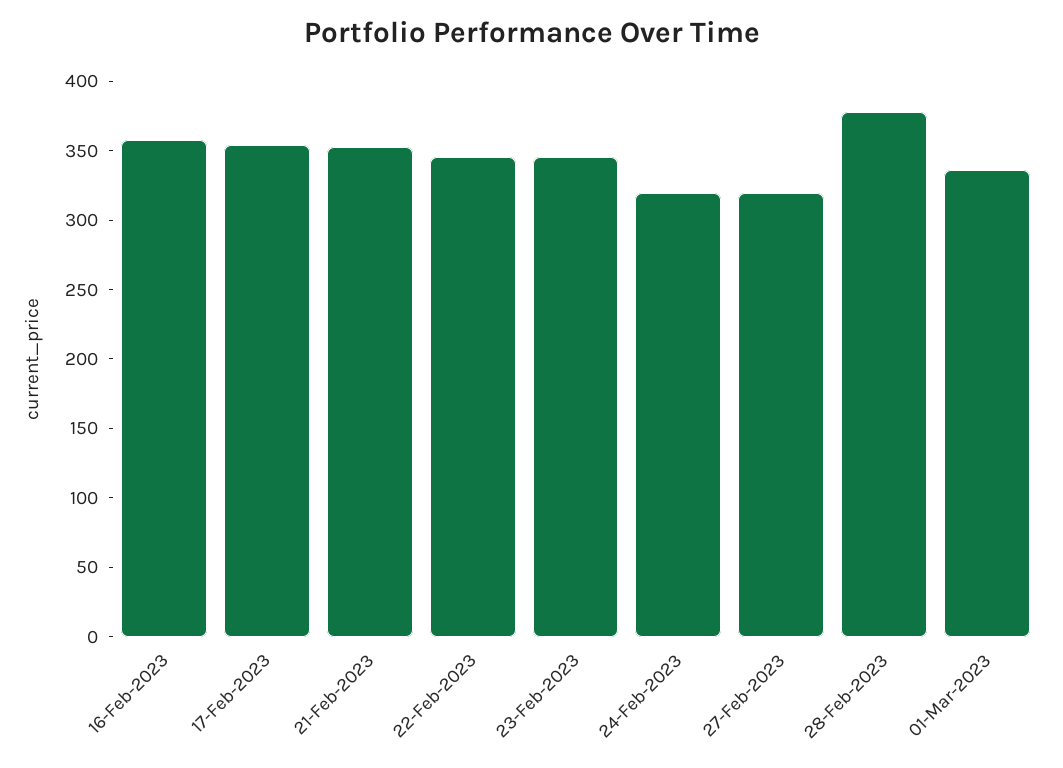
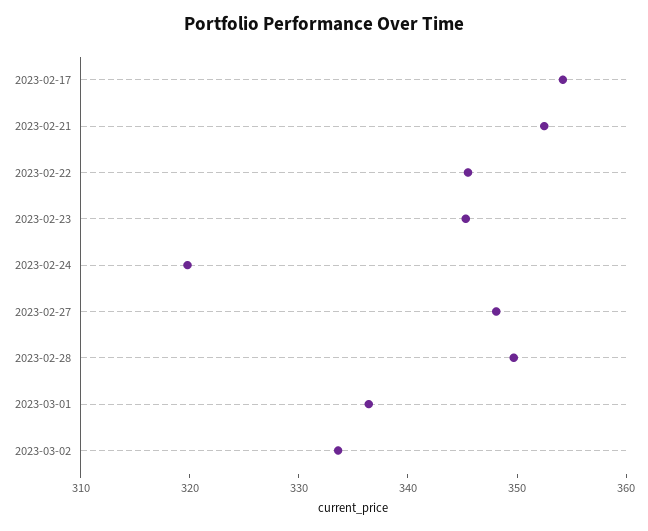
16-Feb-2023: 360 -> none
27-Feb-2023: 320 -> 348
28-Feb-2023: 380 -> 350
2023-03-02: none -> 334

